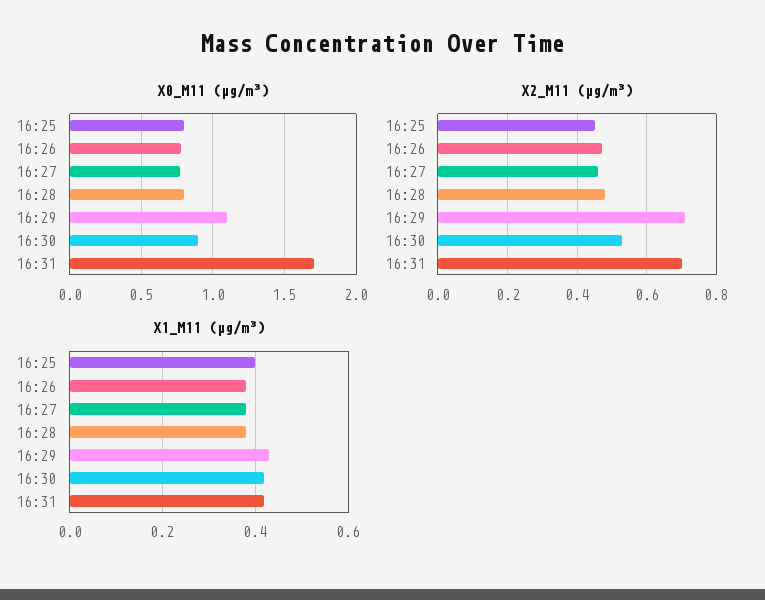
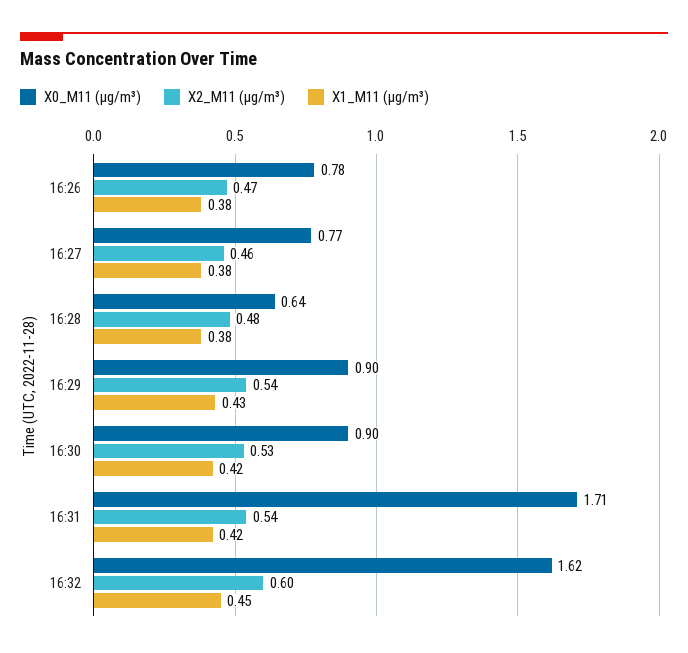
X0_M11 (μg/m³), 16:25: 0.8 -> none
X0_M11 (μg/m³), 16:28: 0.8 -> 0.64
X0_M11 (μg/m³), 16:29: 1.1 -> 0.9
X2_M11 (μg/m³), 16:25: 0.45 -> none
X2_M11 (μg/m³), 16:29: 0.7 -> 0.54
X2_M11 (μg/m³), 16:31: 0.7 -> 0.54
X1_M11 (μg/m³), 16:25: 0.4 -> none
X0_M11 (μg/m³), 16:32: none -> 1.62
X2_M11 (μg/m³), 16:32: none -> 0.6
X1_M11 (μg/m³), 16:32: none -> 0.45

